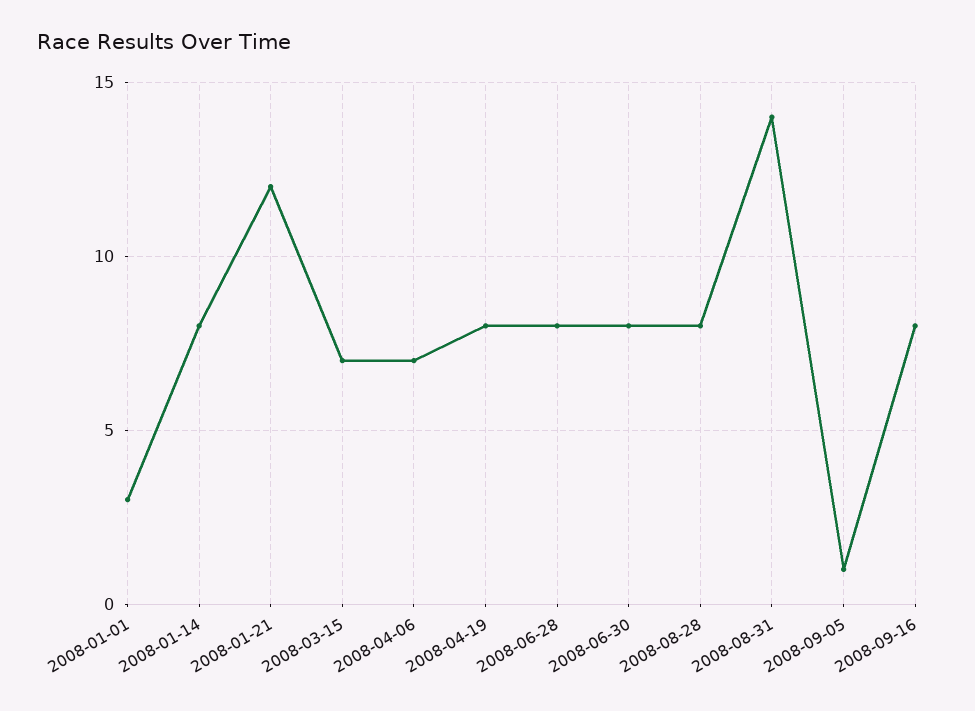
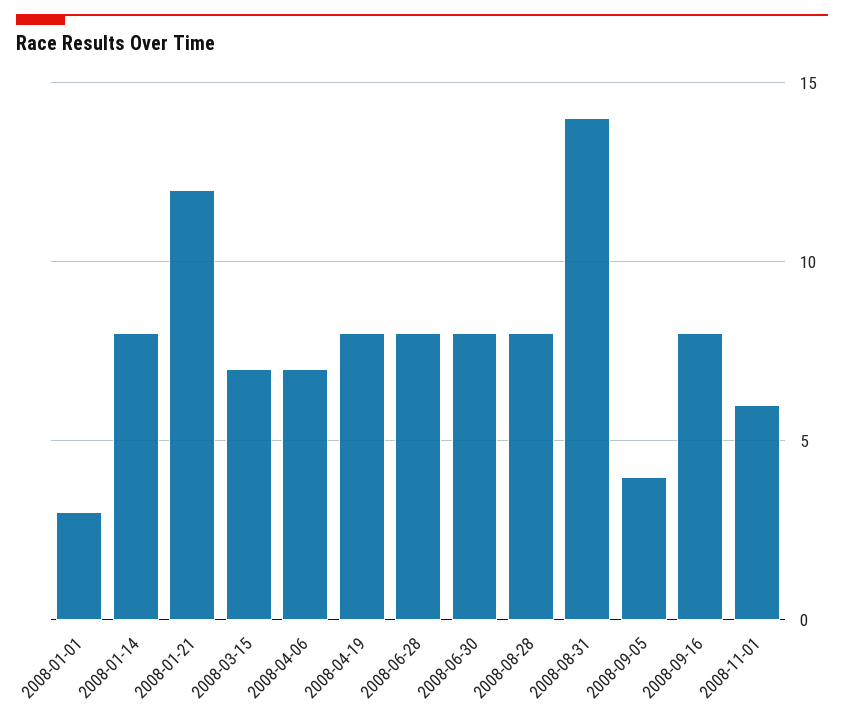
2008-09-05: 1 -> 4
2008-11-01: none -> 6

